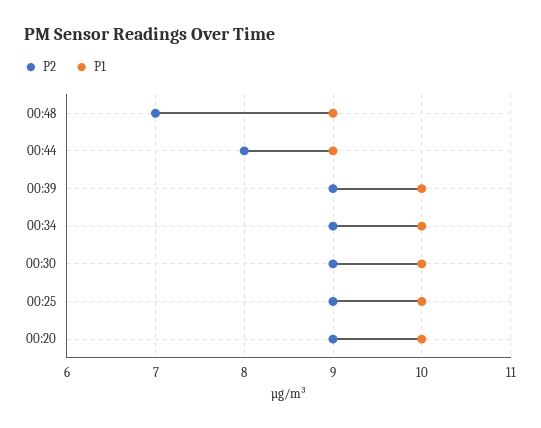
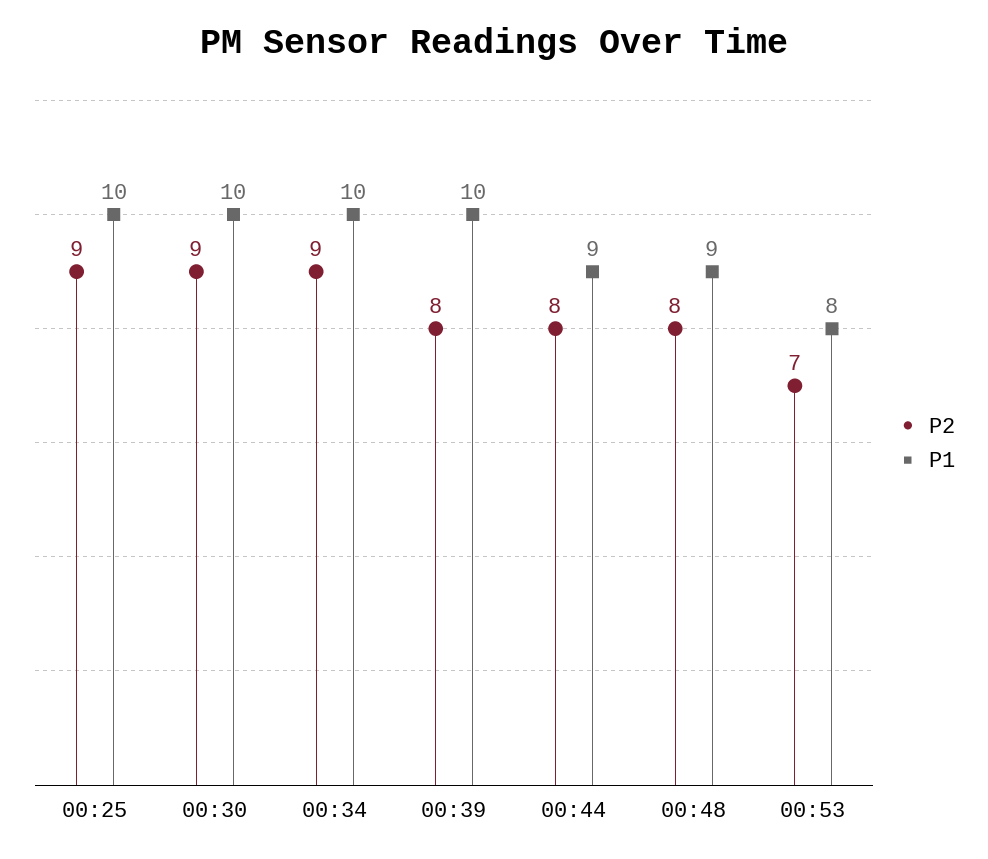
P2, 00:48: 7 -> 8
P2, 00:39: 9 -> 8
P2, 00:20: 9 -> none
P1, 00:20: 10 -> none
P2, 00:53: none -> 7
P1, 00:53: none -> 8

